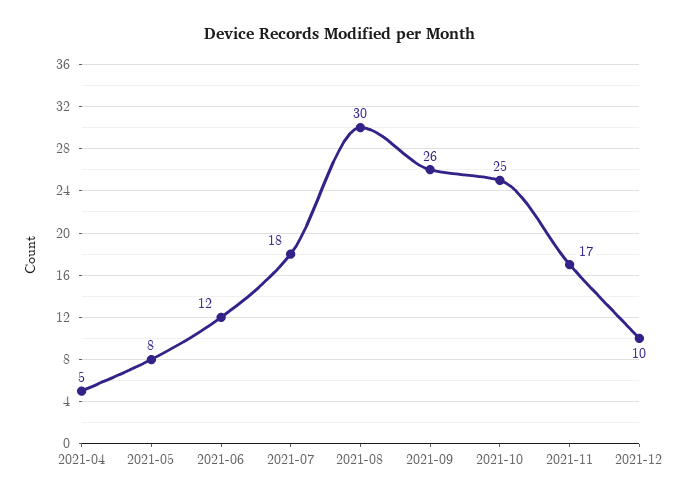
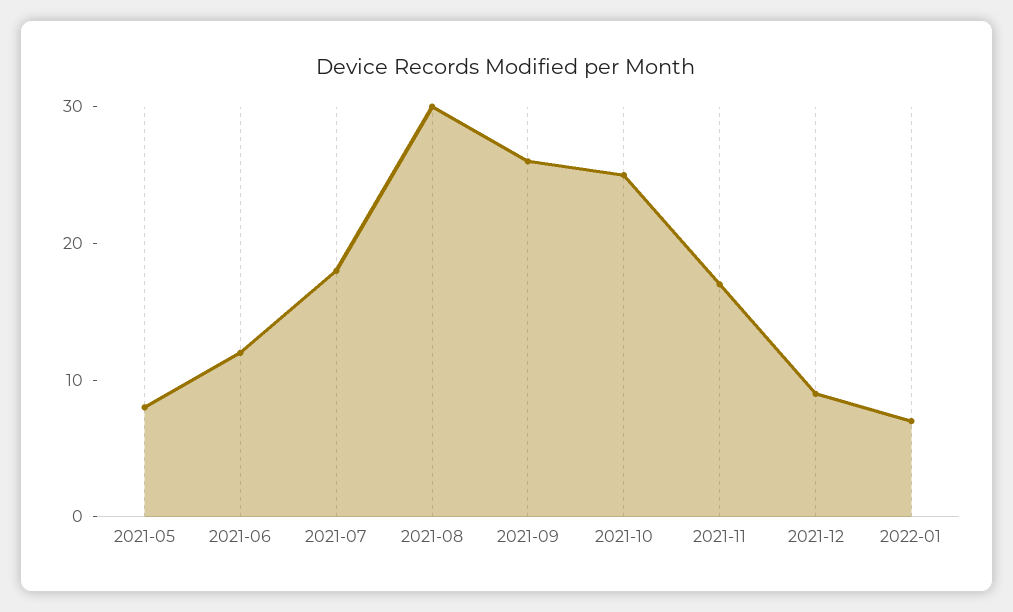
2021-04: 5 -> none
2021-12: 10 -> 9
2022-01: none -> 7

